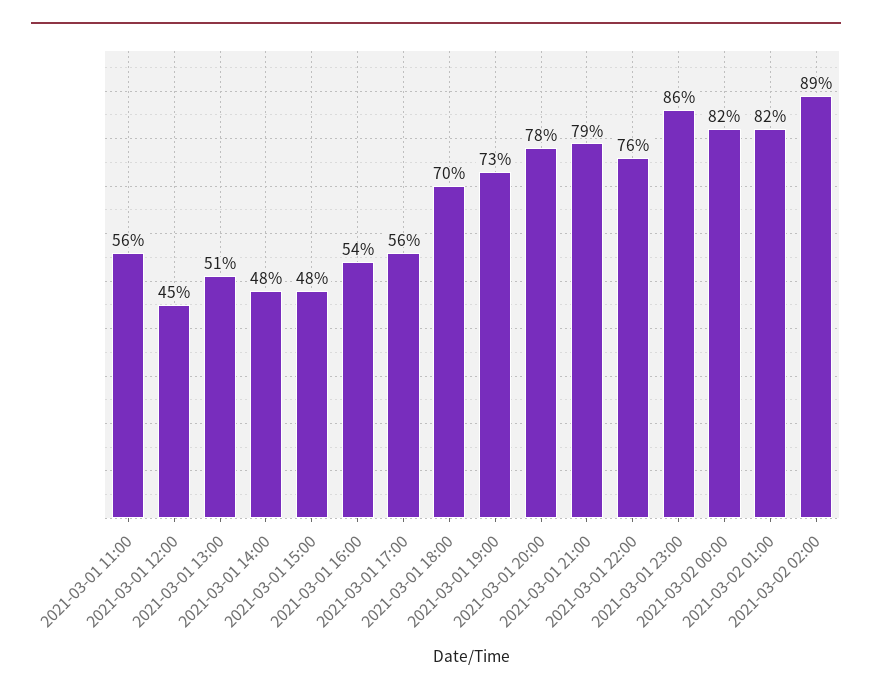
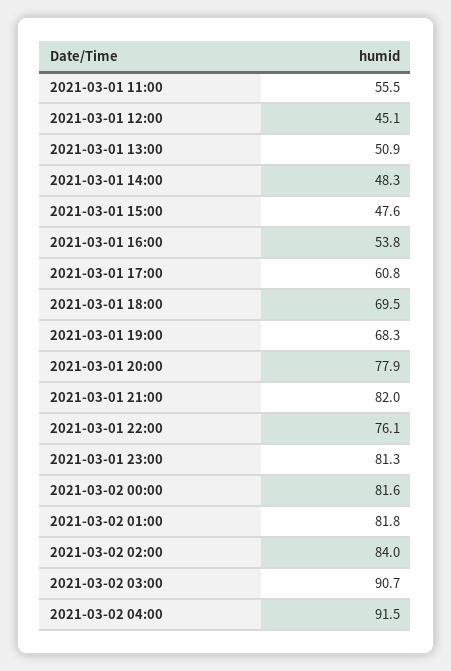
2021-03-01 17:00: 56 -> 60.8
2021-03-01 19:00: 73 -> 68.3
2021-03-01 21:00: 79 -> 82
2021-03-01 23:00: 86 -> 81.3
2021-03-02 02:00: 89 -> 84
2021-03-02 03:00: none -> 90.7
2021-03-02 04:00: none -> 91.5

